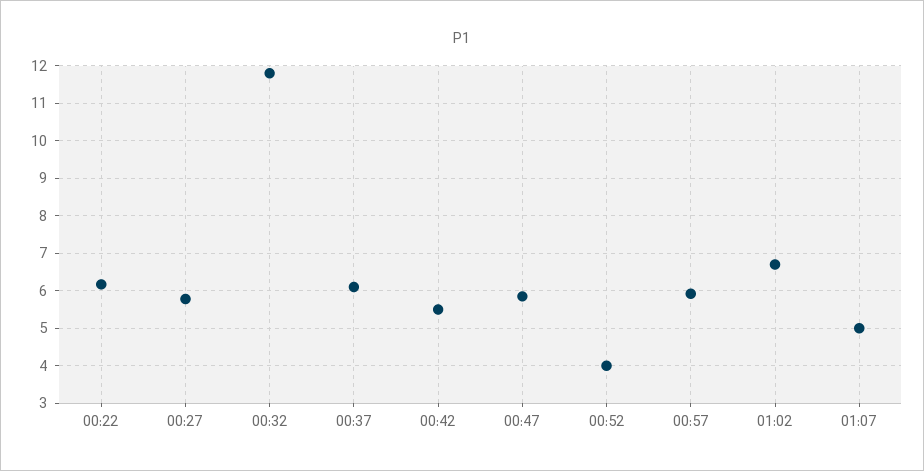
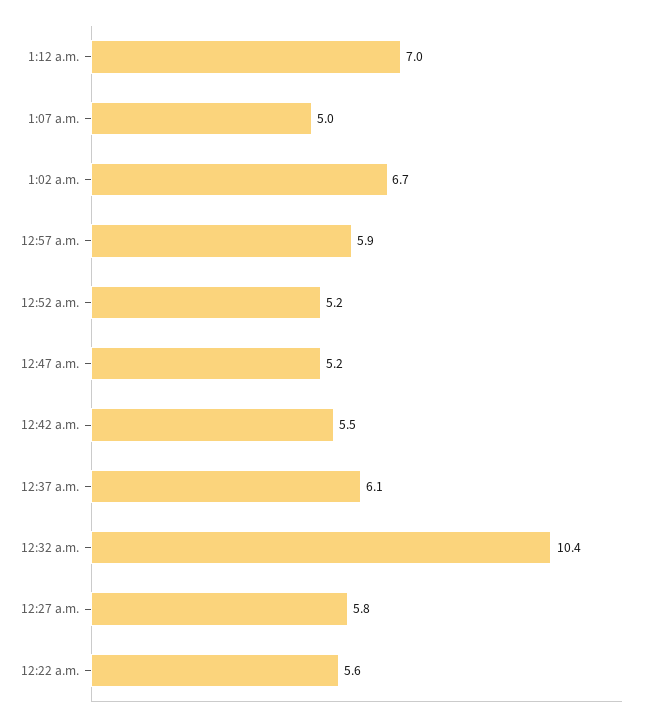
00:22: 6.2 -> 5.6
00:32: 11.8 -> 10.4
00:47: 5.8 -> 5.2
00:52: 4 -> 5.2
1:12 a.m.: none -> 7

